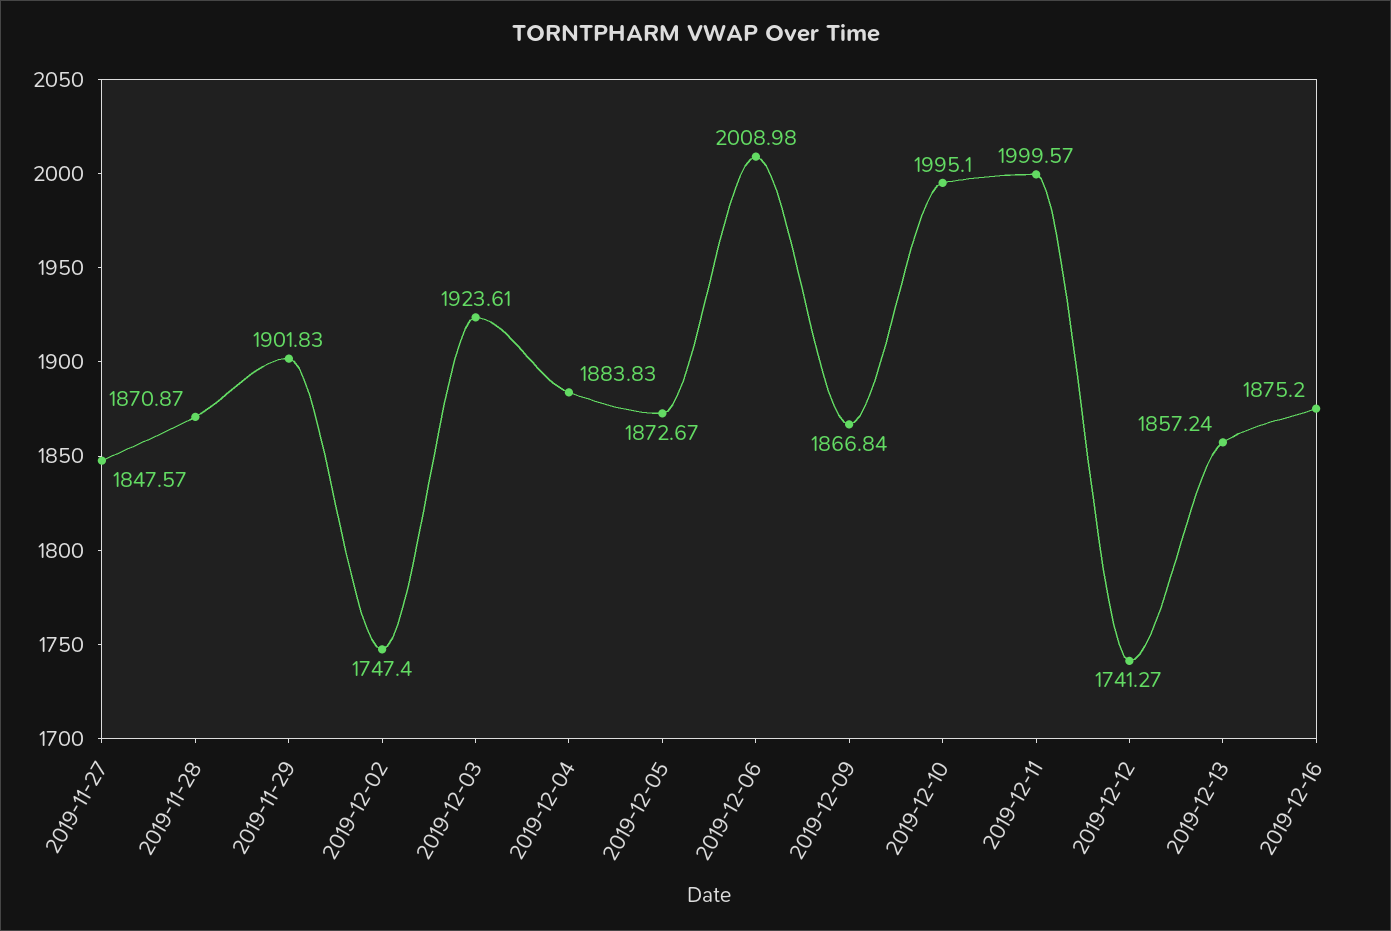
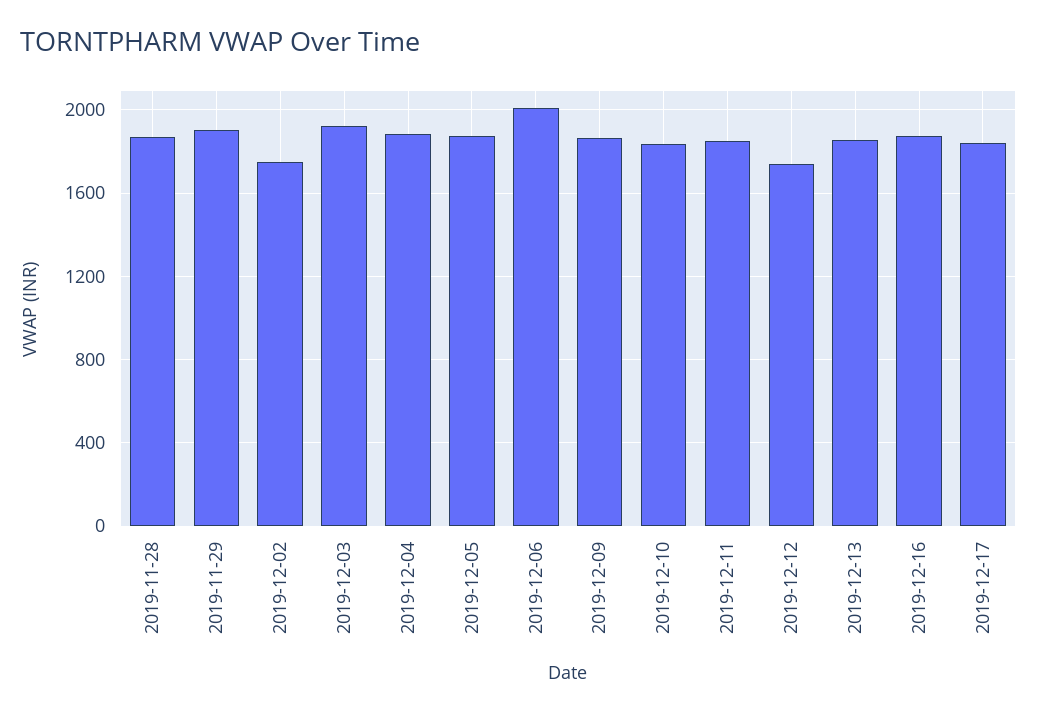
2019-11-27: 1847.57 -> none
2019-12-10: 1995.1 -> 1850
2019-12-11: 1999.57 -> 1850
2019-12-17: none -> 1850

